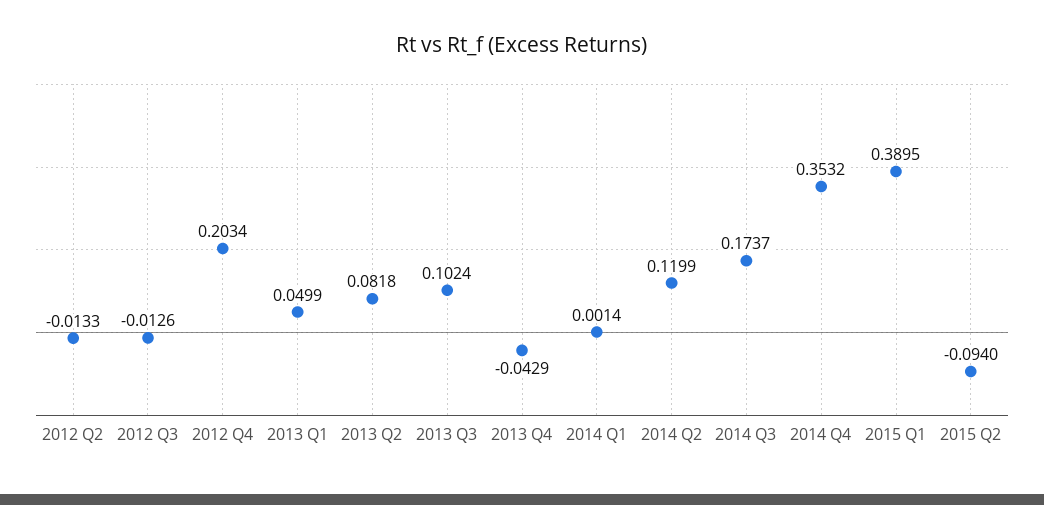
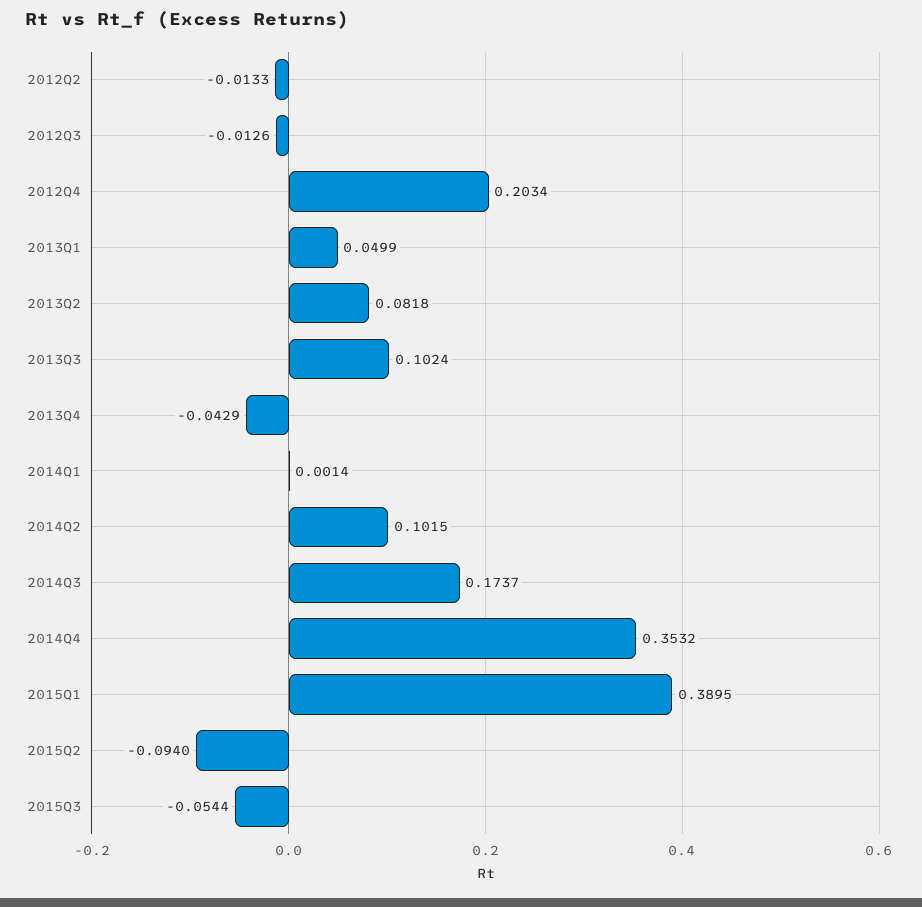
2014 Q2: 0.1199 -> 0.1015
2015Q3: none -> -0.0544

